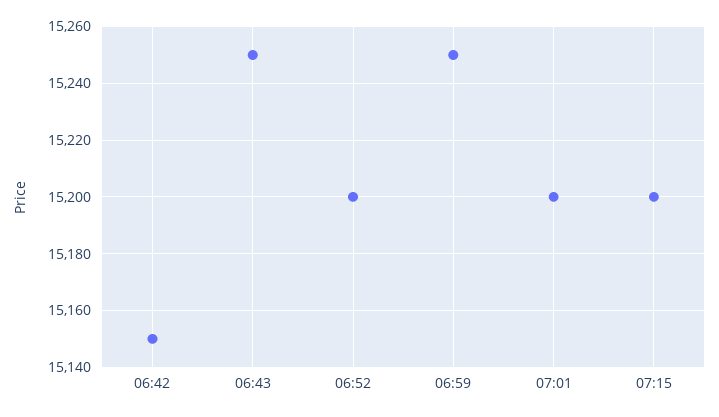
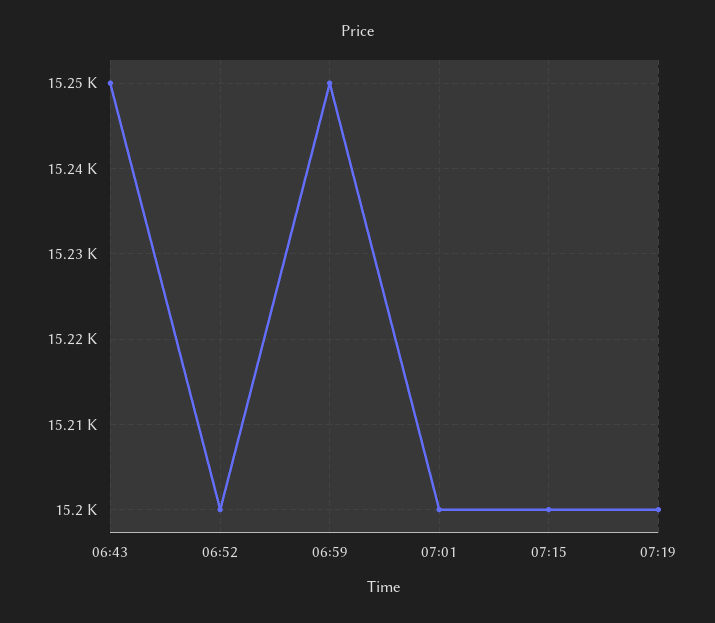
06:42: 15150 -> none
07:19: none -> 15200

